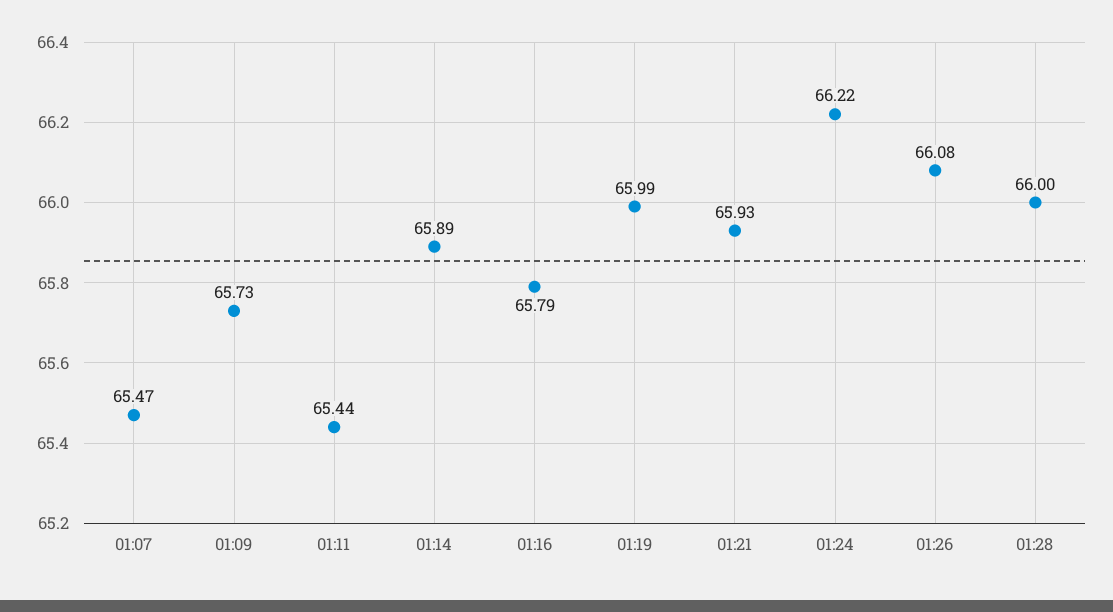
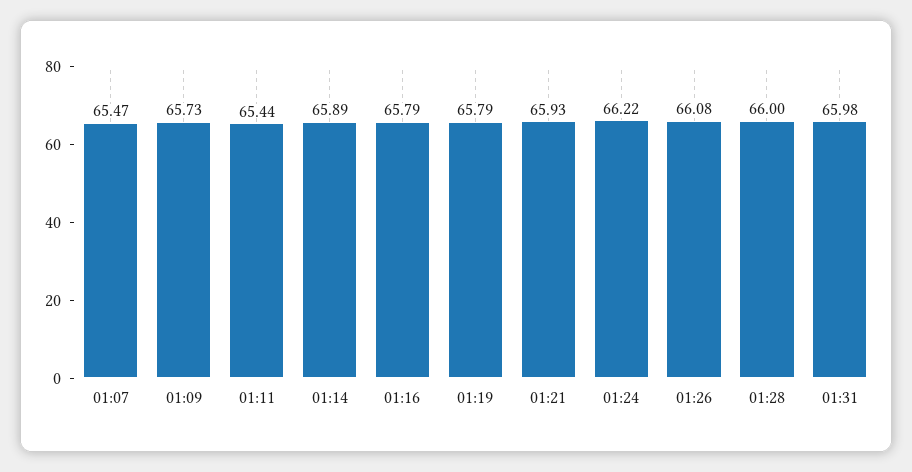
01:19: 65.99 -> 65.79
01:31: none -> 65.98

